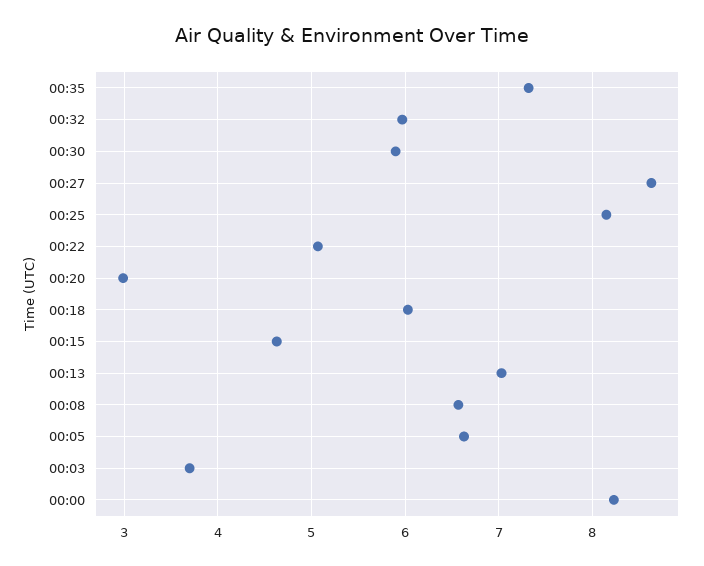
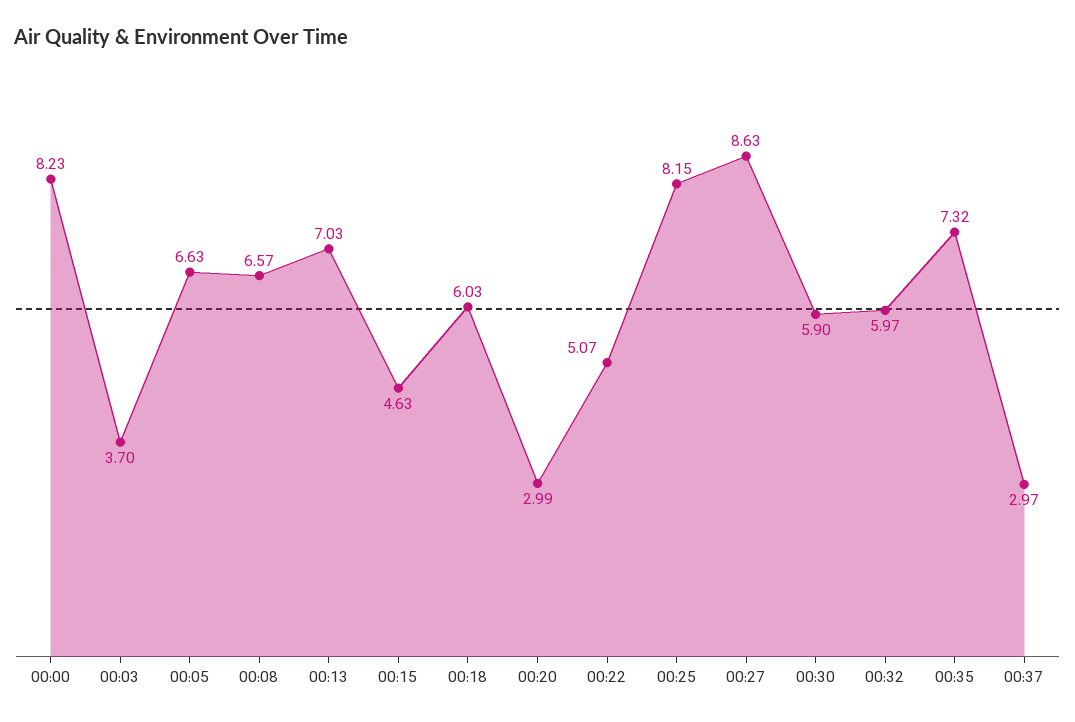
00:37: none -> 2.97

